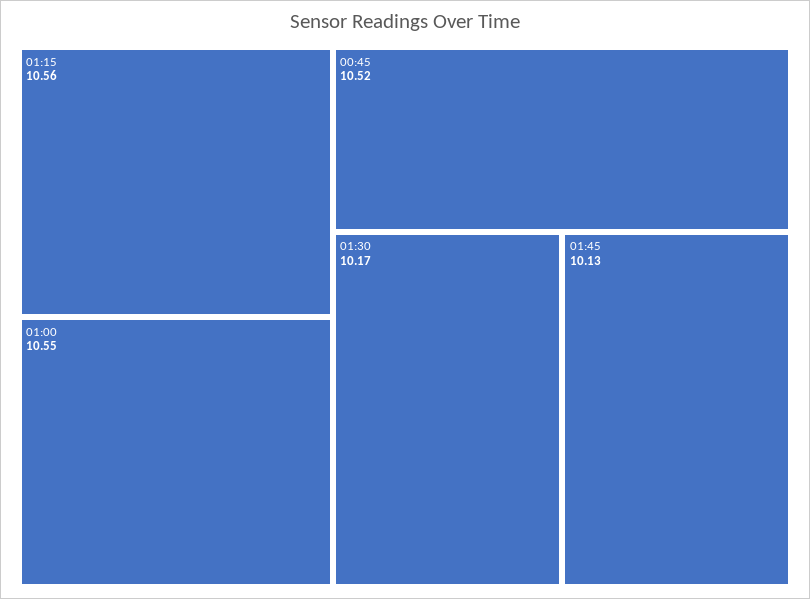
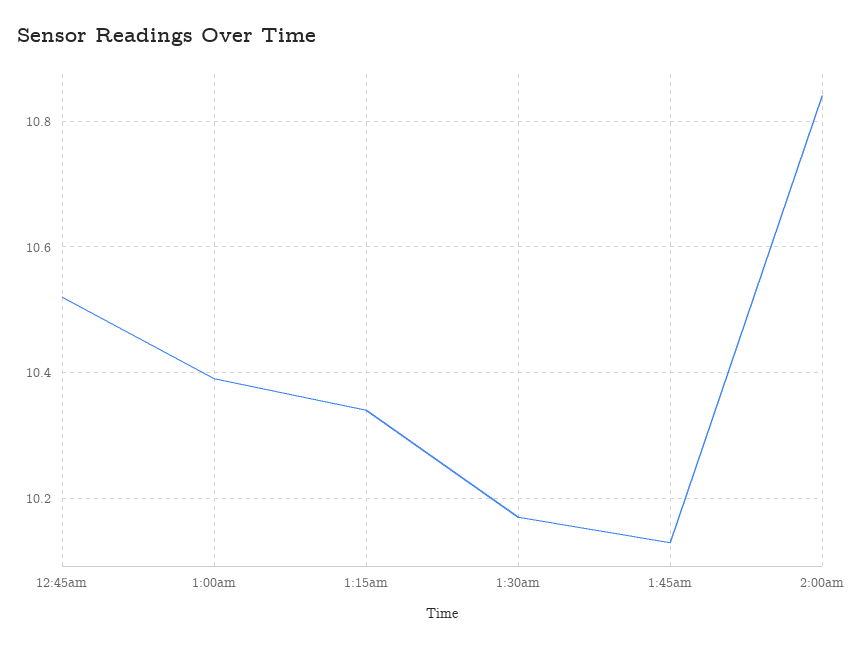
01:15: 10.56 -> 10.35
01:00: 10.55 -> 10.4
2:00am: none -> 10.85

